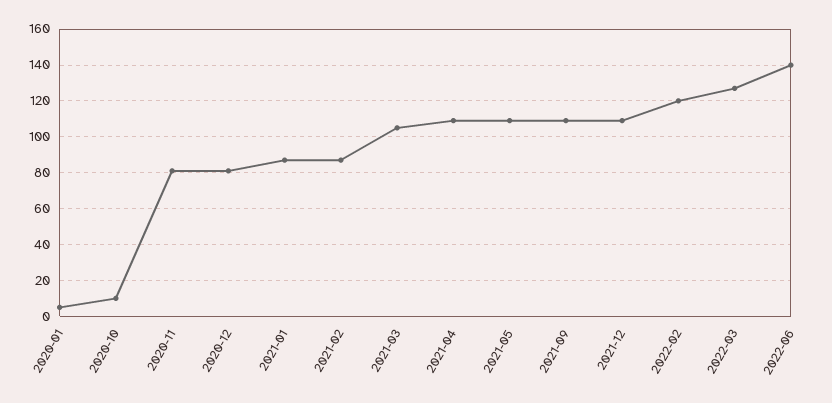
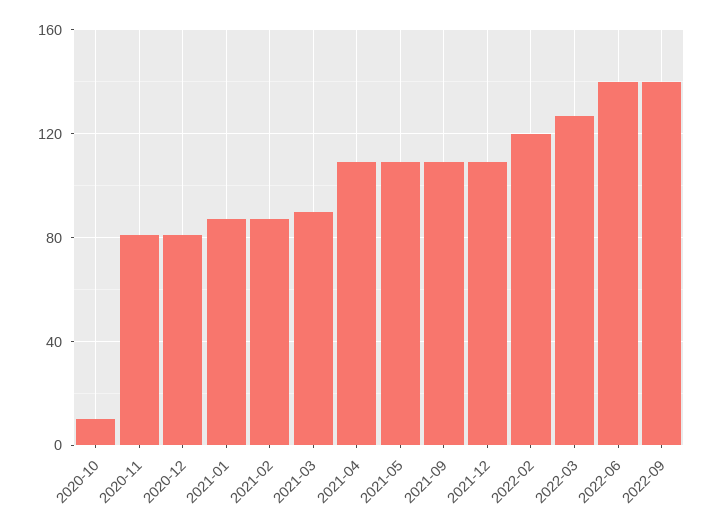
2020-01: 5 -> none
2021-03: 105 -> 90
2022-09: none -> 140

